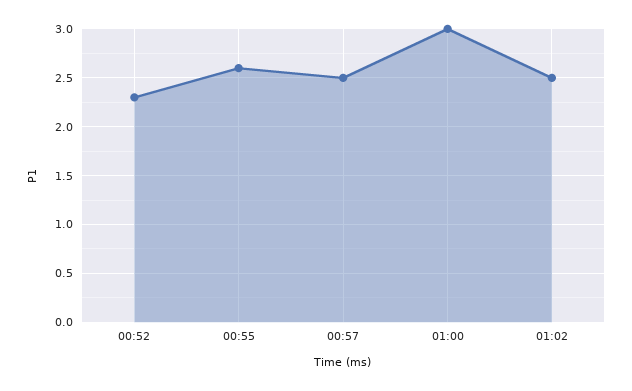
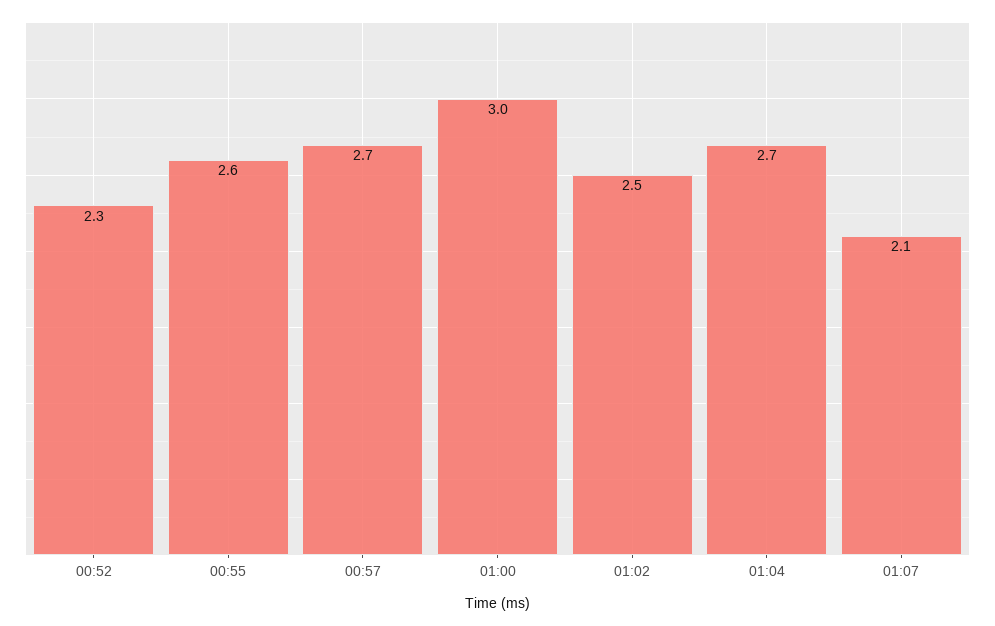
00:57: 2.5 -> 2.7
01:04: none -> 2.7
01:07: none -> 2.1

